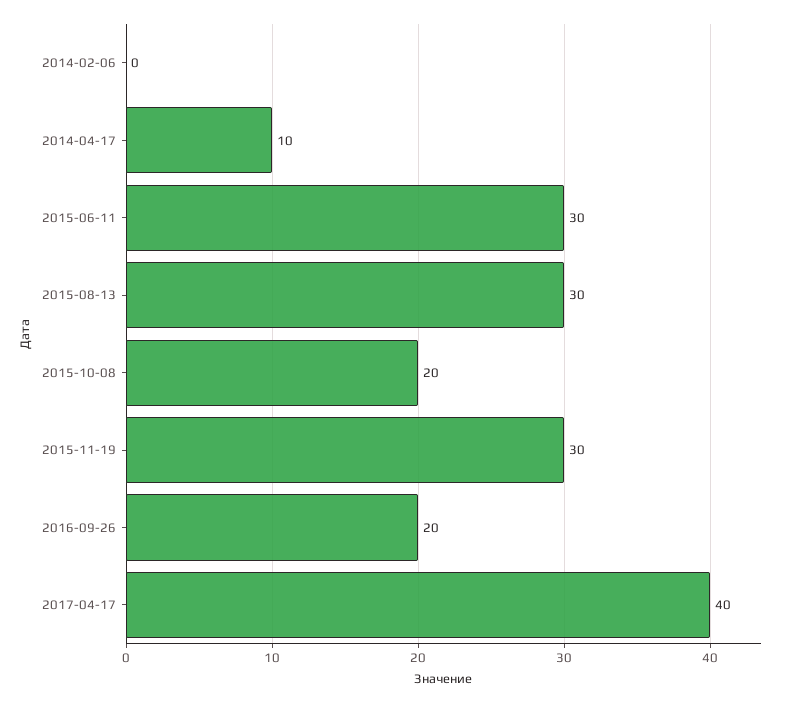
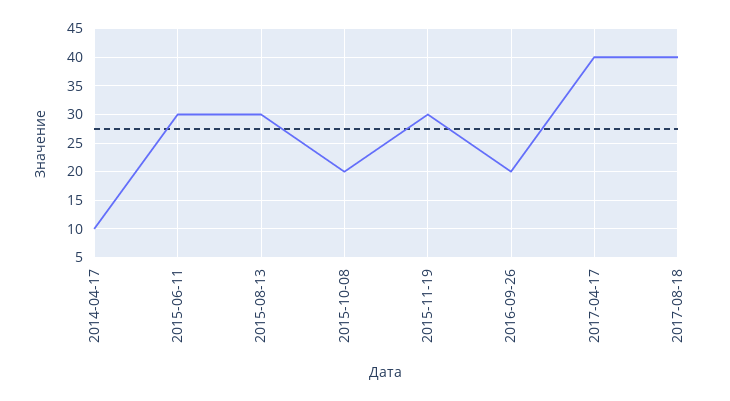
2014-02-06: 0 -> none
2017-08-18: none -> 40

